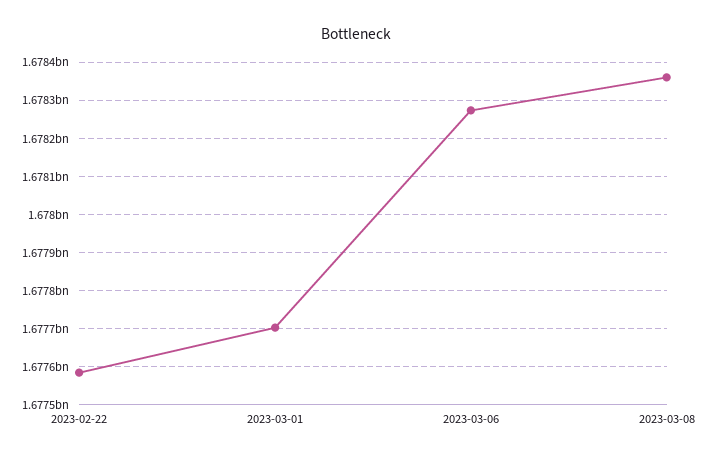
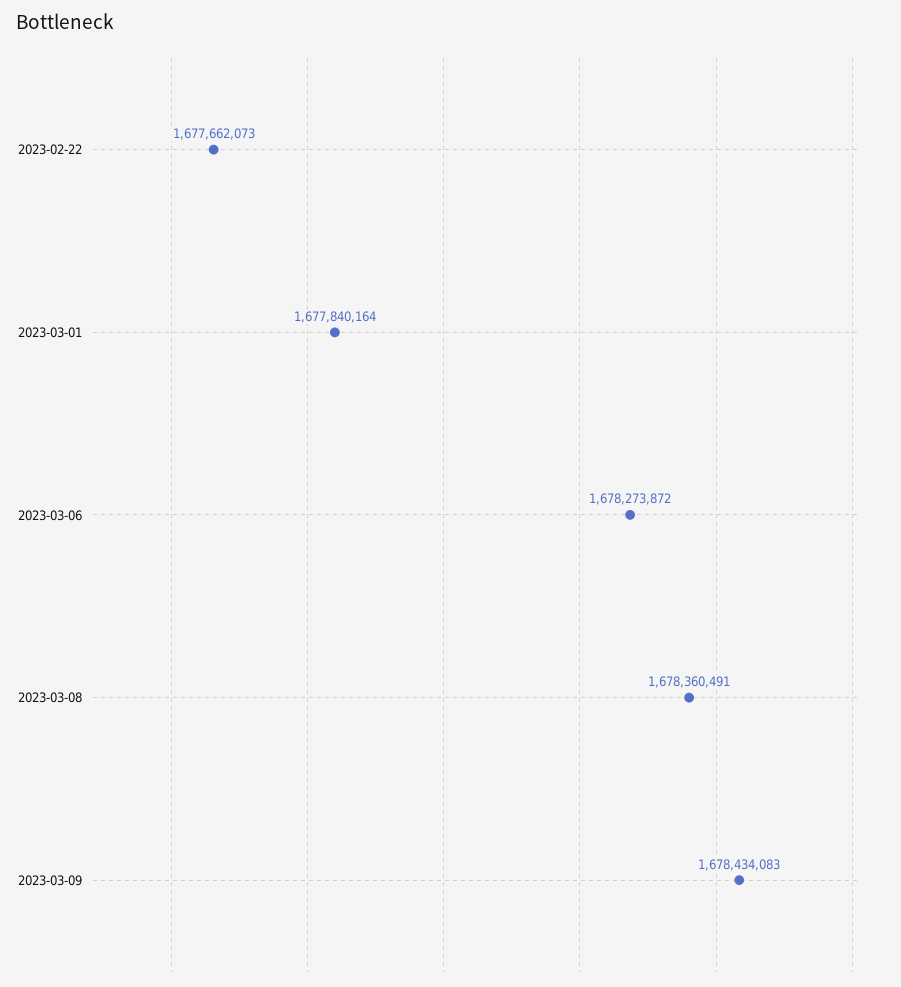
2023-02-22: 1677580000 -> 1677662073
2023-03-01: 1677700000 -> 1677840164
2023-03-09: none -> 1678434083

